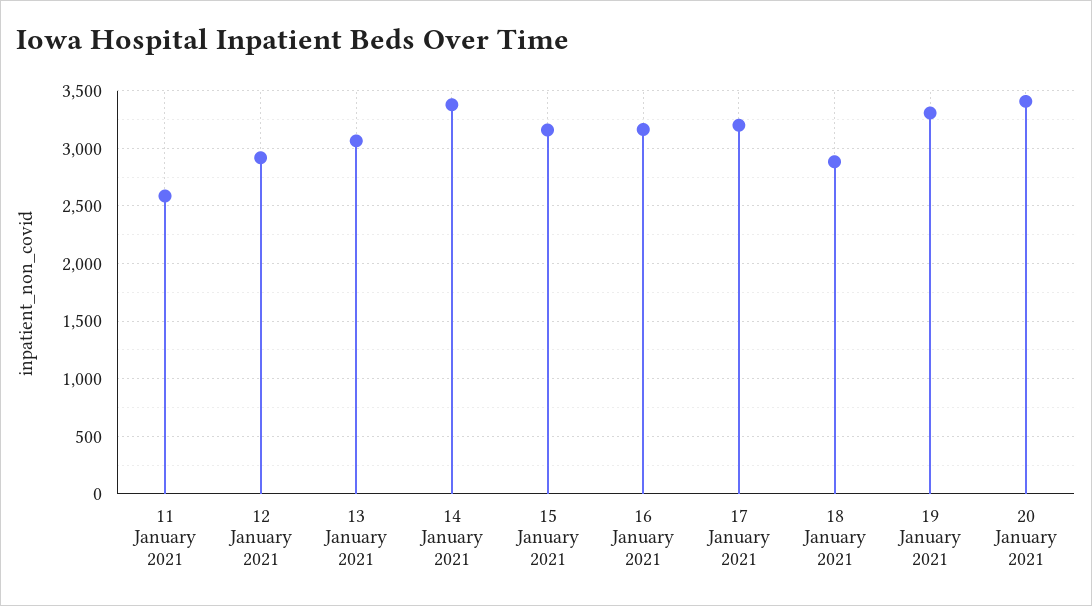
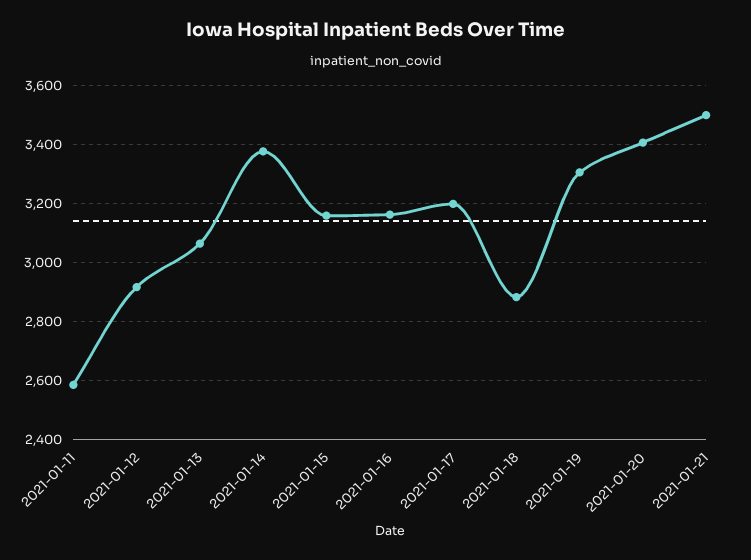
2021-01-21: none -> 3500

